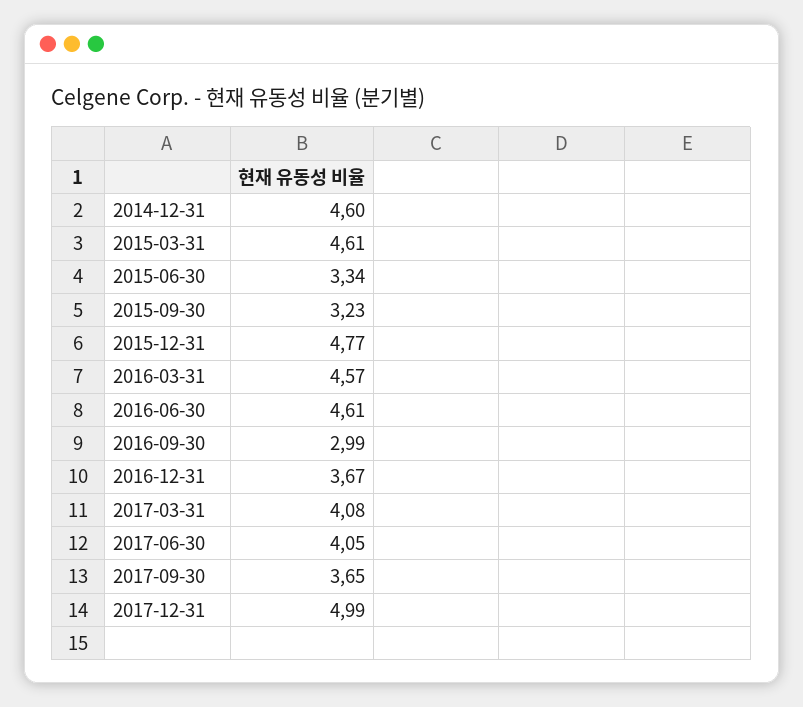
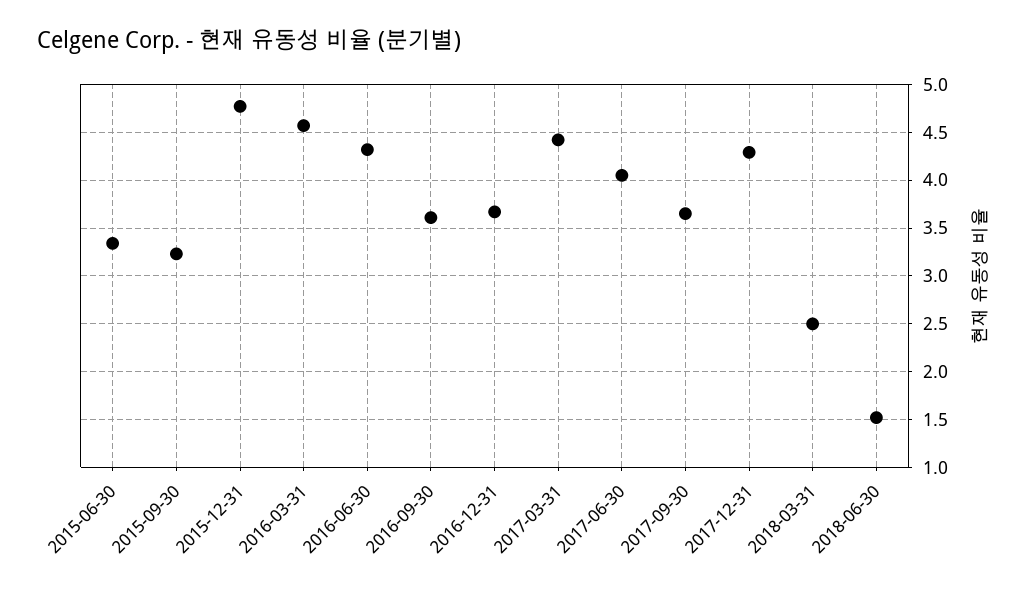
2014-12-31: 4.6 -> none
2015-03-31: 4.61 -> none
2016-06-30: 4.61 -> 4.3
2016-09-30: 2.99 -> 3.6
2017-03-31: 4.08 -> 4.4
2017-12-31: 4.99 -> 4.3
2018-03-31: none -> 2.5
2018-06-30: none -> 1.5

